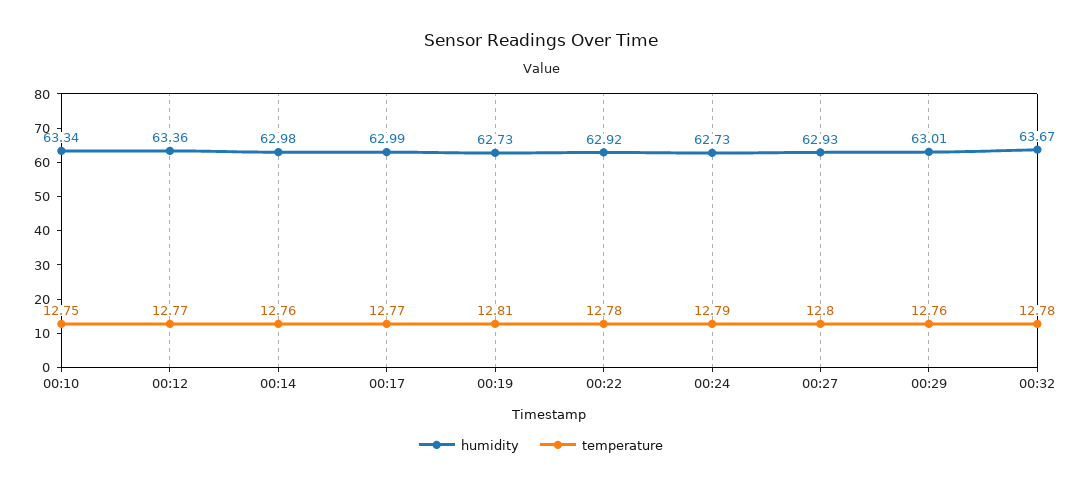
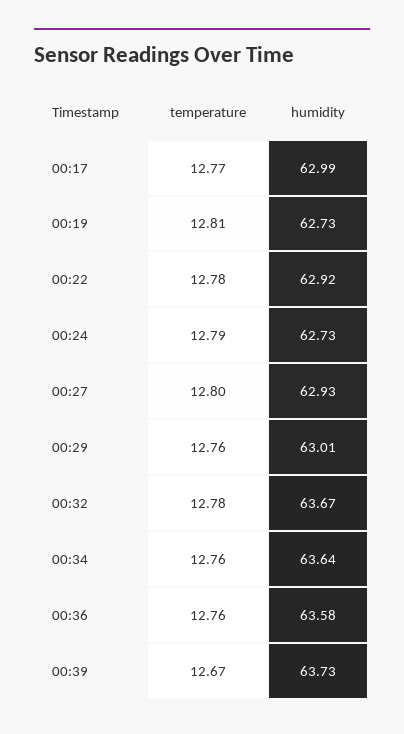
humidity, 00:10: 63.34 -> none
temperature, 00:10: 12.75 -> none
humidity, 00:12: 63.36 -> none
temperature, 00:12: 12.77 -> none
humidity, 00:14: 62.98 -> none
temperature, 00:14: 12.76 -> none
temperature, 00:34: none -> 12.76
humidity, 00:34: none -> 63.64
temperature, 00:36: none -> 12.76
humidity, 00:36: none -> 63.58
temperature, 00:39: none -> 12.67
humidity, 00:39: none -> 63.73

